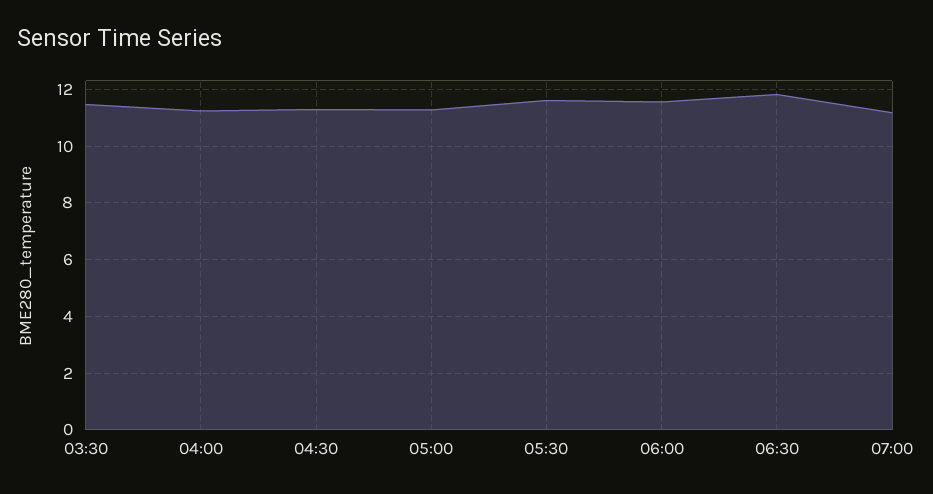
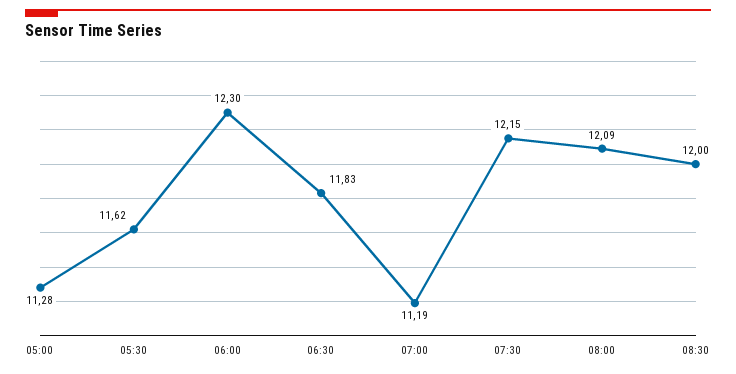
03:30: 11.5 -> none
04:00: 11.25 -> none
04:30: 11.25 -> none
06:00: 11.5 -> 12.3
07:30: none -> 12.15
08:00: none -> 12.09
08:30: none -> 12

